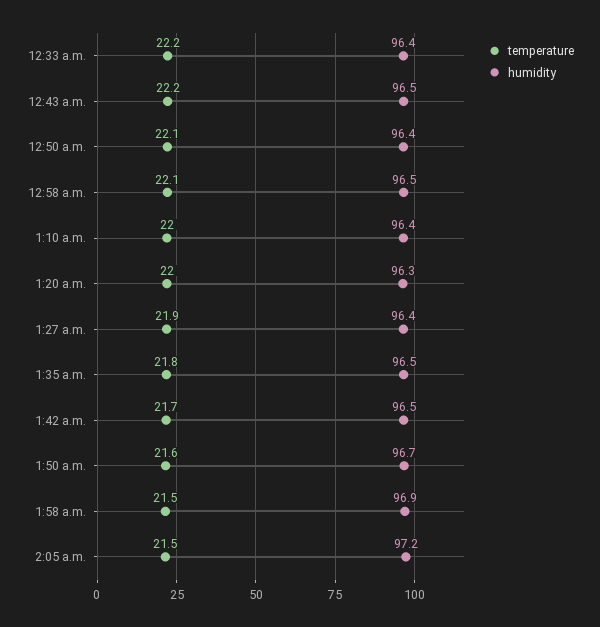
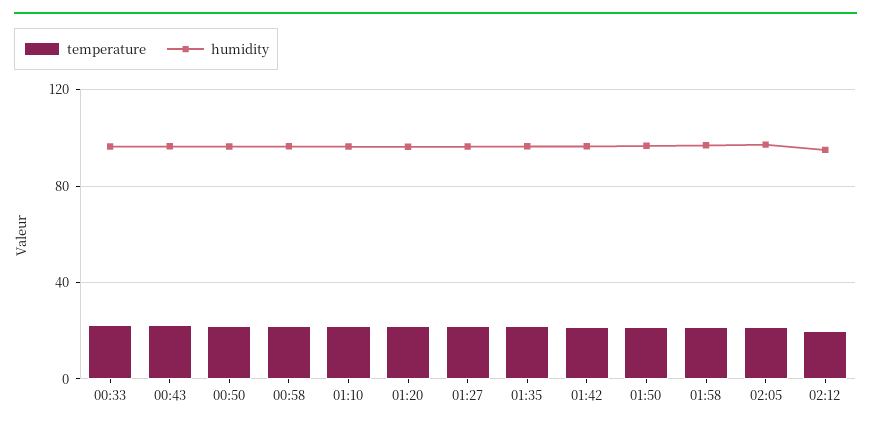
temperature, 02:12: none -> 20
humidity, 02:12: none -> 95

